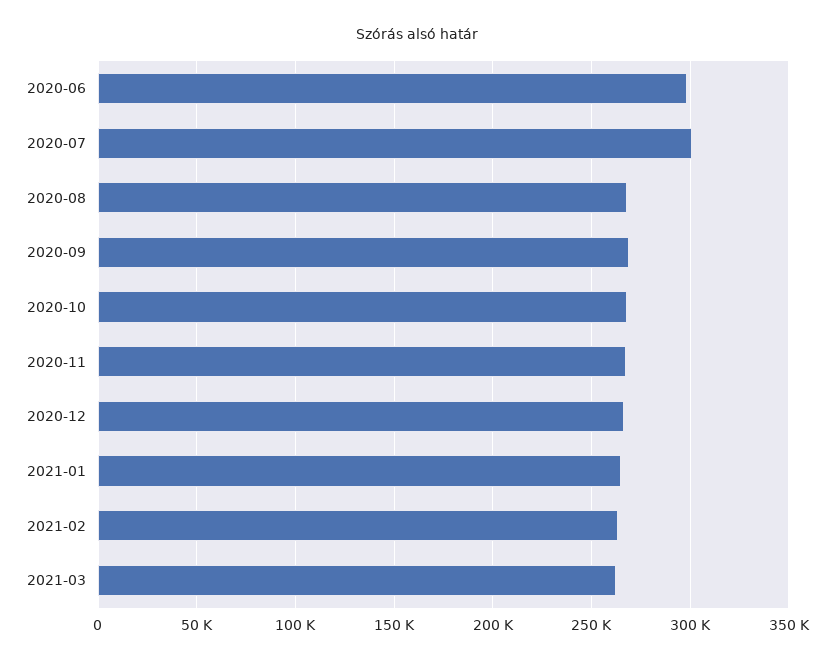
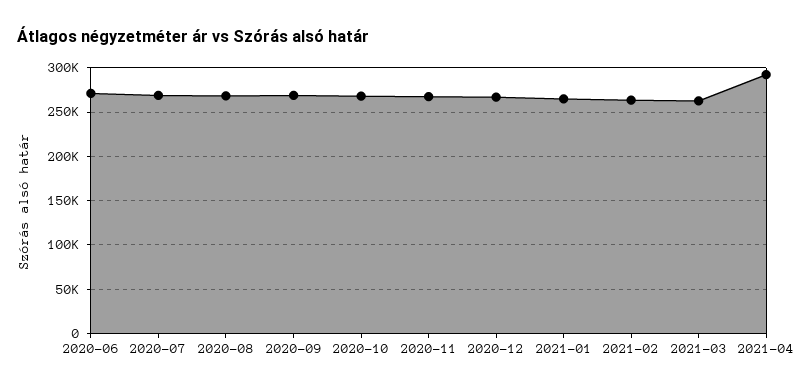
2020-06: 300000 -> 270000
2020-07: 300000 -> 270000
2021-04: none -> 290000

